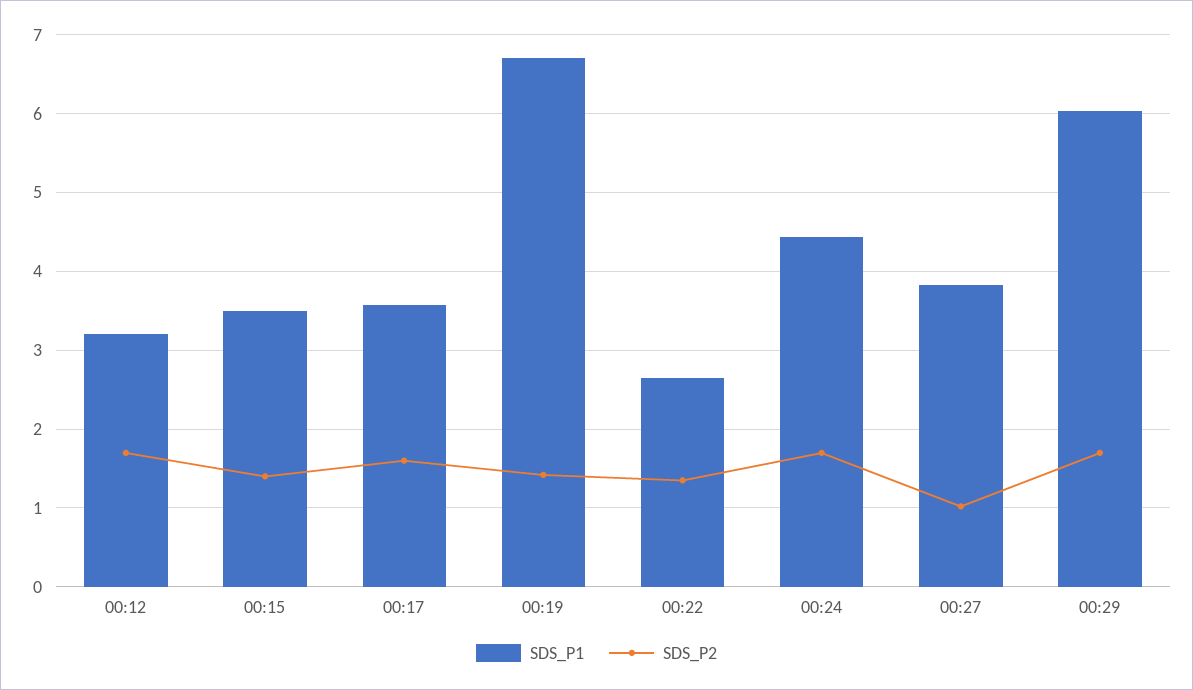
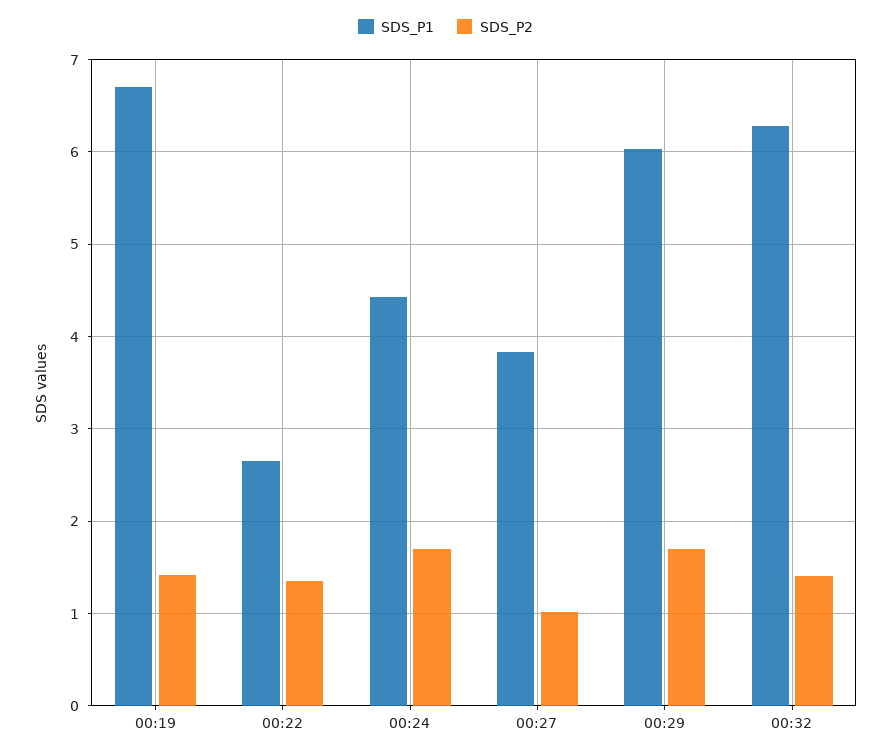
SDS_P1, 00:12: 3.2 -> none
SDS_P2, 00:12: 1.7 -> none
SDS_P1, 00:15: 3.5 -> none
SDS_P2, 00:15: 1.4 -> none
SDS_P1, 00:17: 3.6 -> none
SDS_P2, 00:17: 1.6 -> none
SDS_P1, 00:32: none -> 6.3
SDS_P2, 00:32: none -> 1.4

